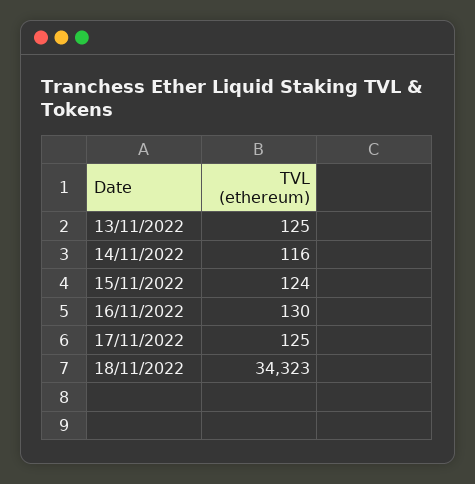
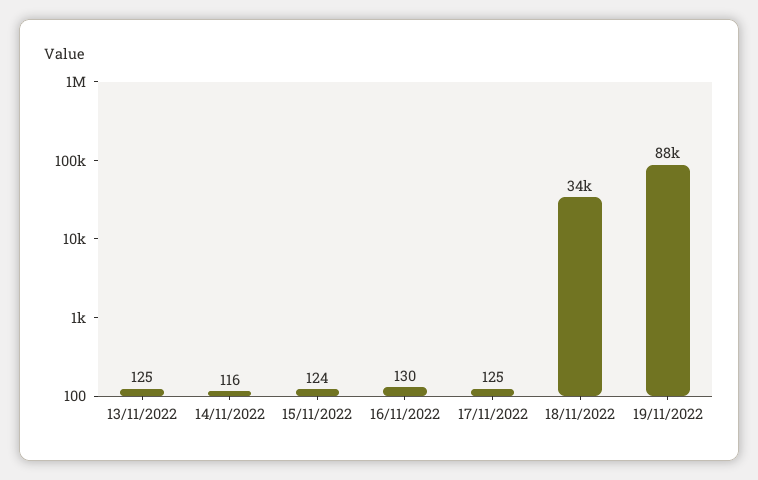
19/11/2022: none -> 88000

